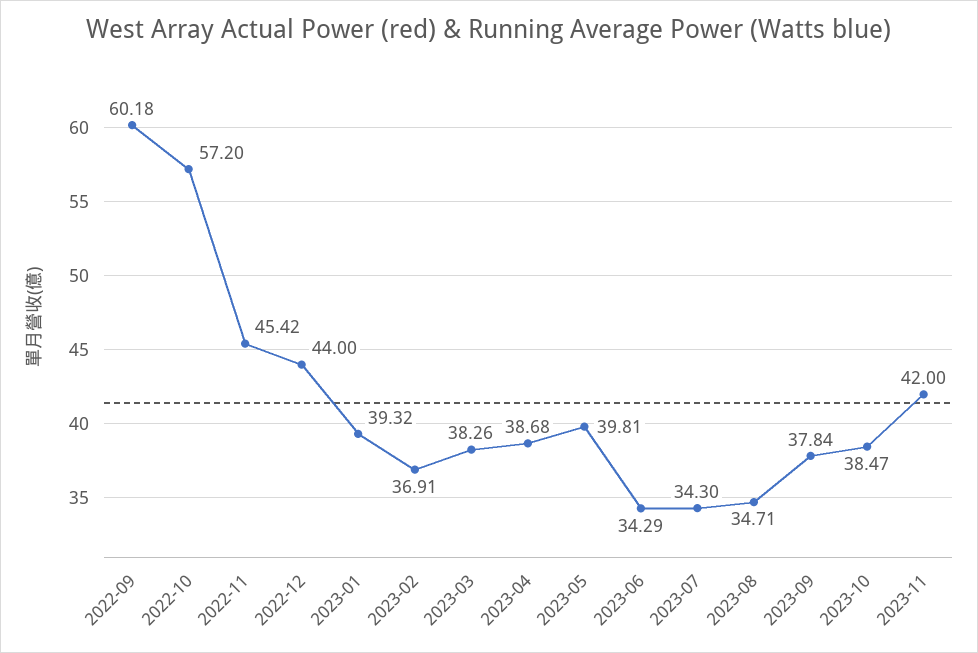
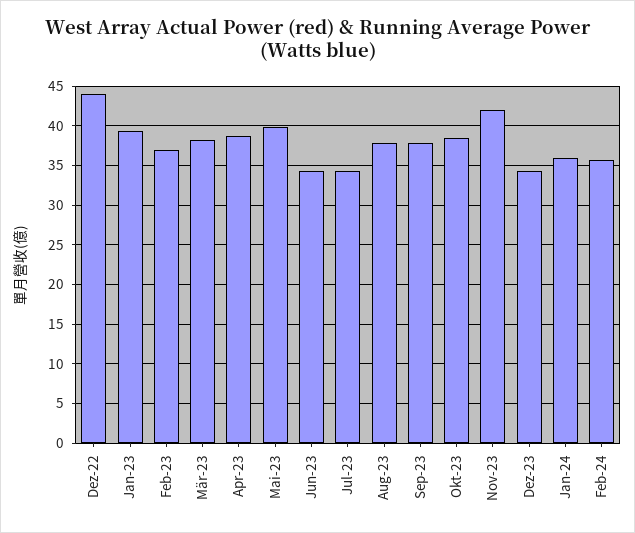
2022-09: 60.18 -> none
2022-10: 57.2 -> none
2022-11: 45.42 -> none
2023-08: 34.71 -> 38
Dez-23: none -> 34
Jan-24: none -> 36
Feb-24: none -> 36

